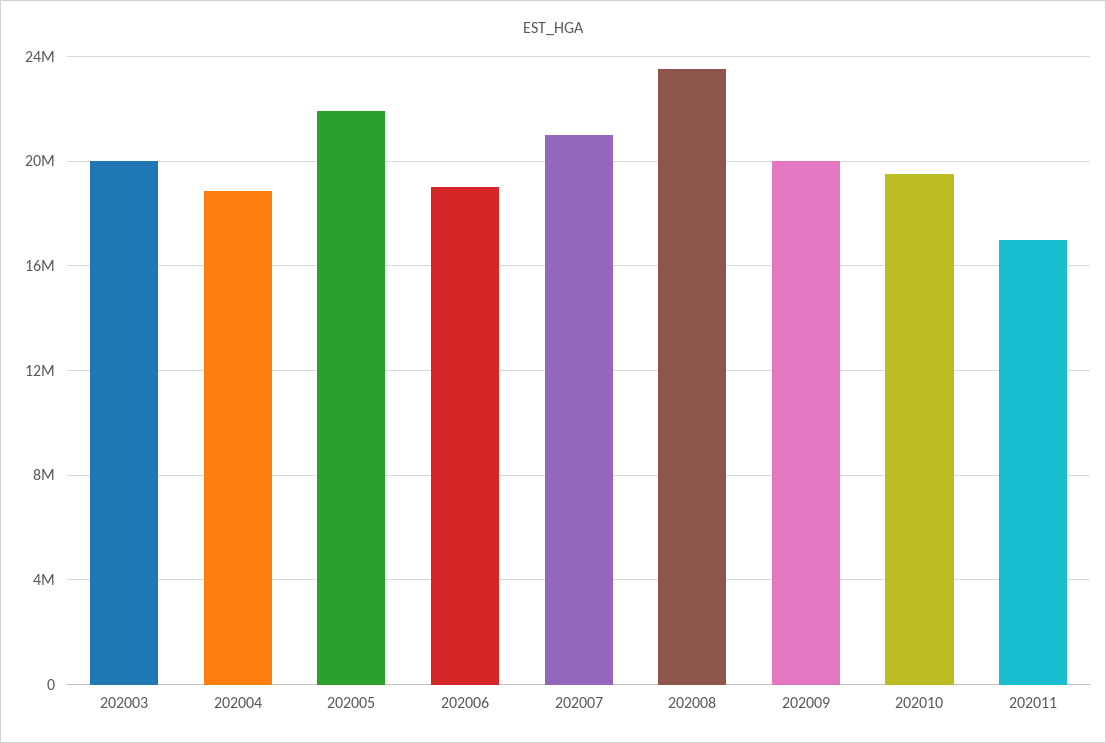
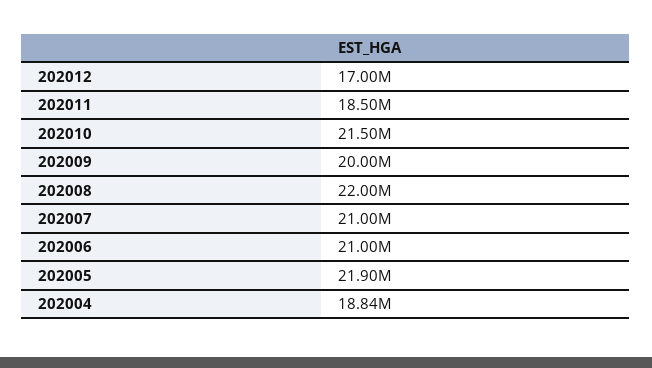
202003: 20000000 -> none
202006: 19000000 -> 21000000
202008: 23500000 -> 22000000
202010: 19500000 -> 21500000
202011: 17000000 -> 18500000
202012: none -> 17000000

